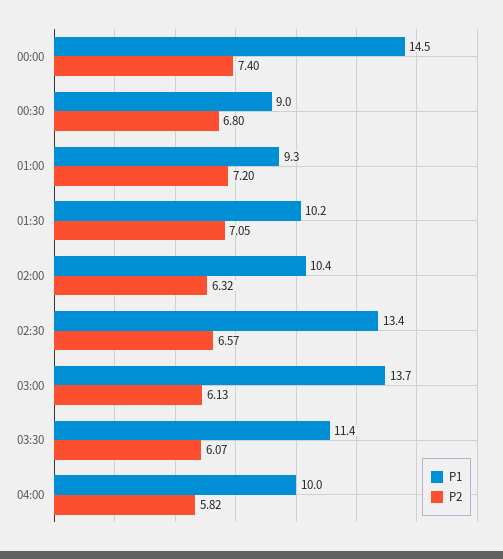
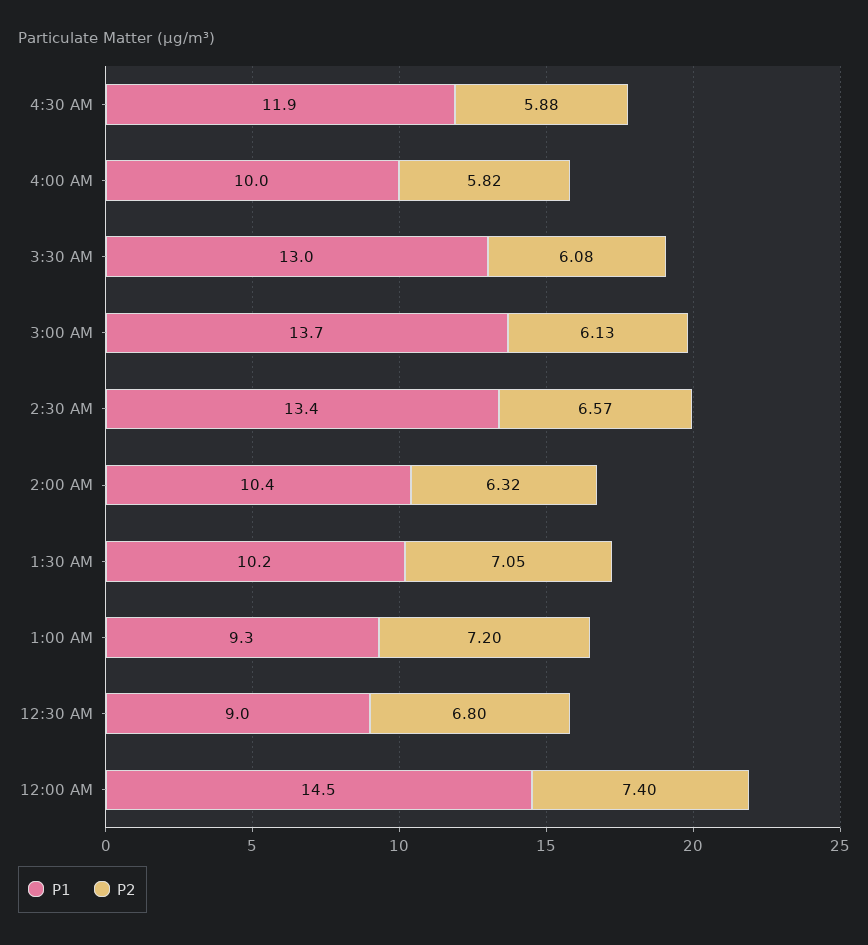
P1, 03:30: 11.4 -> 13
P2, 03:30: 6.07 -> 6.08
P1, 4:30 AM: none -> 11.9
P2, 4:30 AM: none -> 5.88

